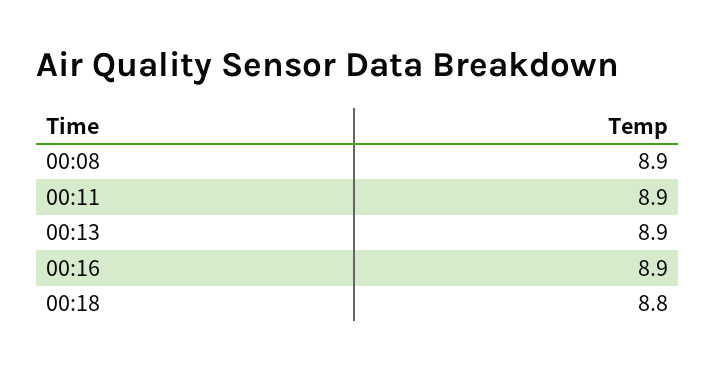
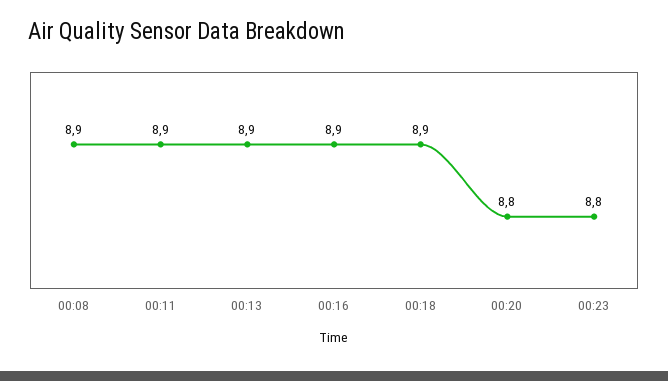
00:18: 8.8 -> 8.9
00:20: none -> 8.8
00:23: none -> 8.8

